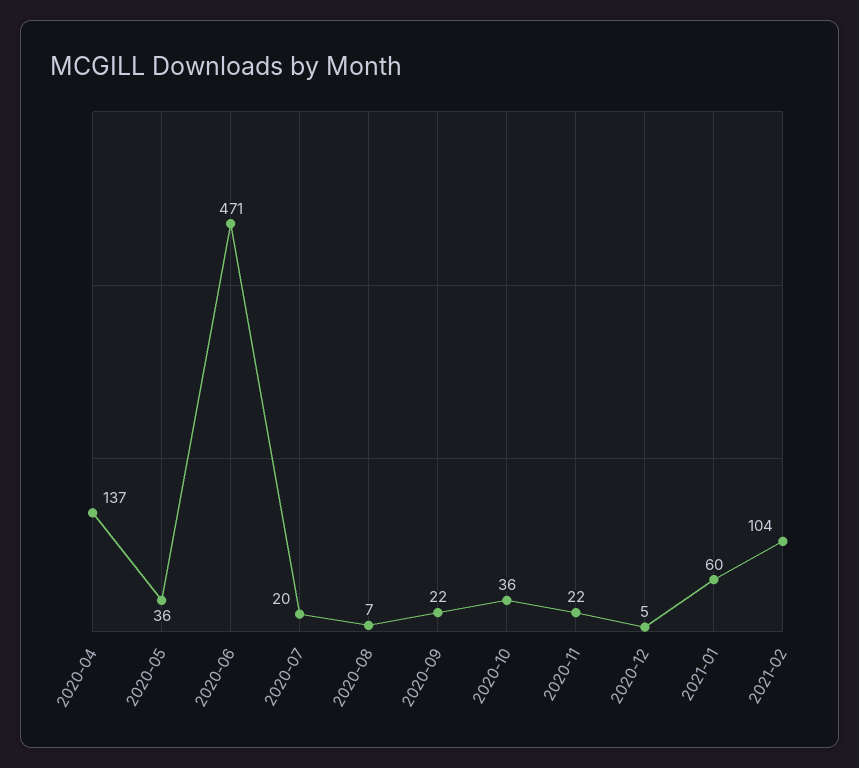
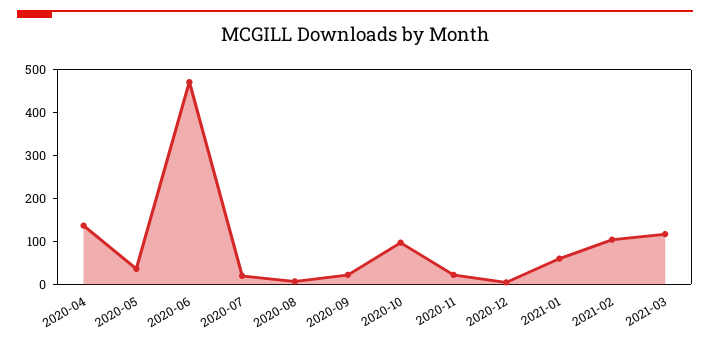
2020-10: 36 -> 100
2021-03: none -> 120

